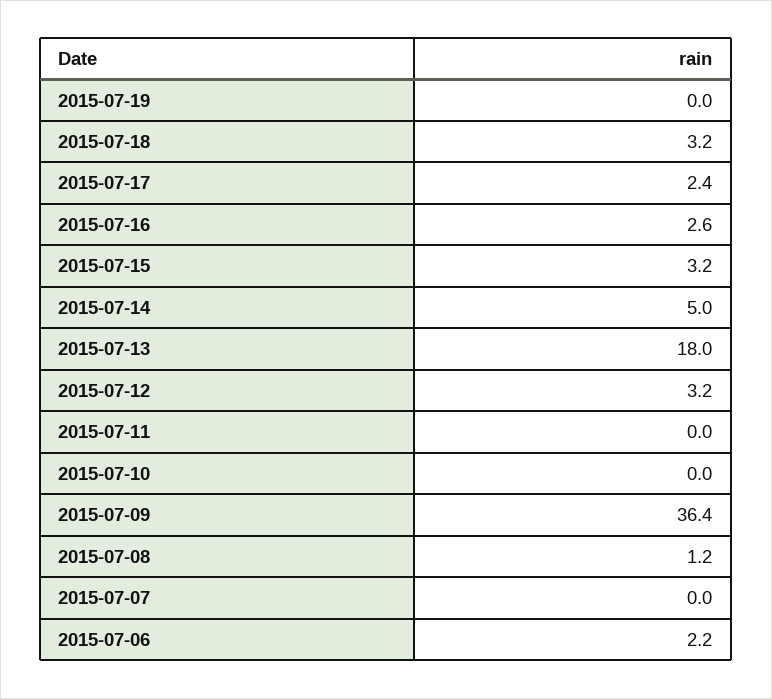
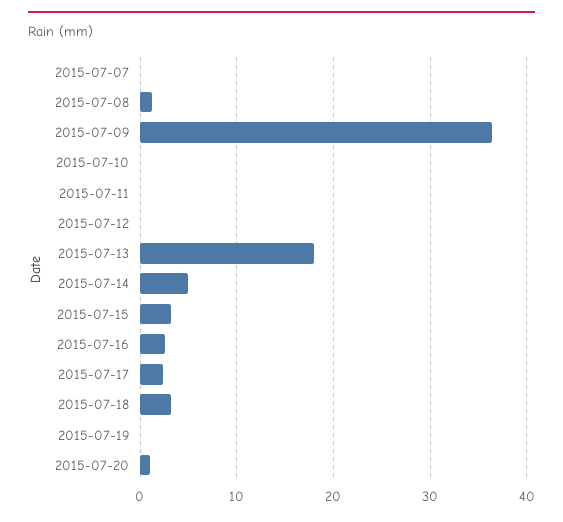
2015-07-12: 3.2 -> 0
2015-07-06: 2.2 -> none
2015-07-20: none -> 1

